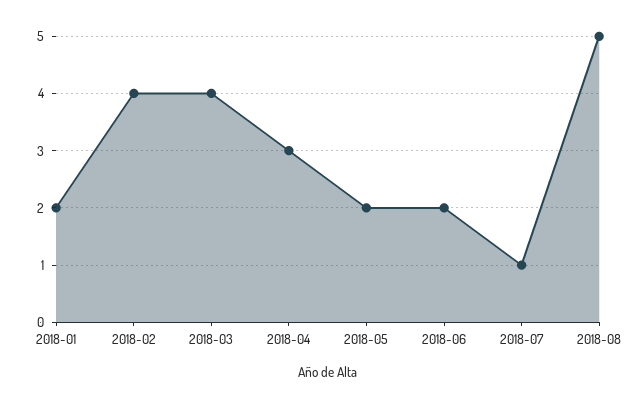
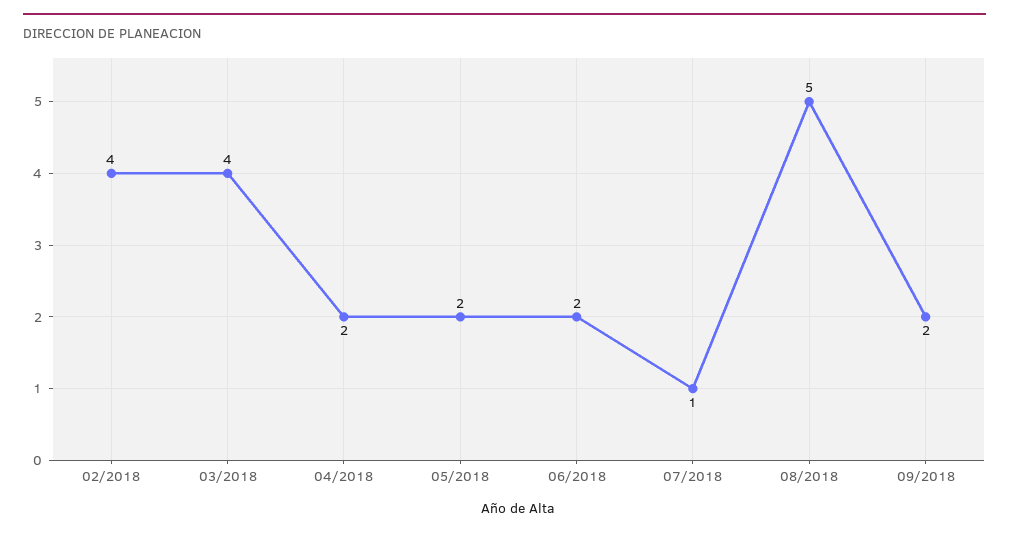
2018-01: 2 -> none
2018-04: 3 -> 2
09/2018: none -> 2

